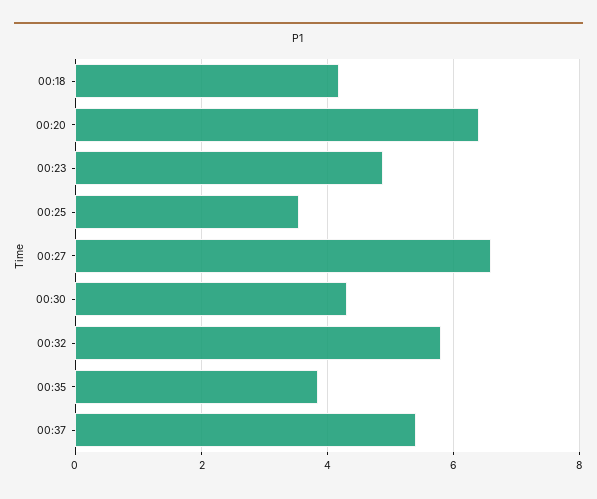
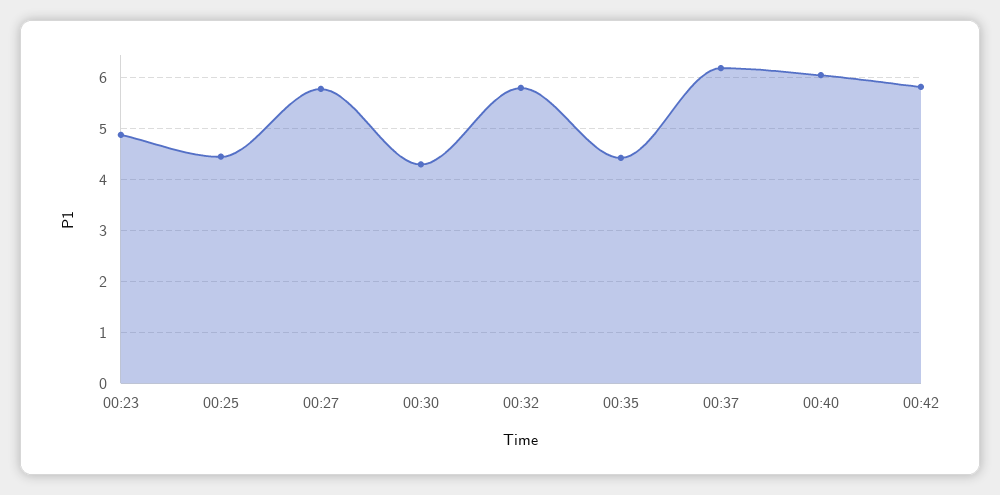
00:18: 4.2 -> none
00:20: 6.4 -> none
00:25: 3.6 -> 4.4
00:27: 6.6 -> 5.8
00:35: 3.8 -> 4.4
00:37: 5.4 -> 6.2
00:40: none -> 6
00:42: none -> 5.8

